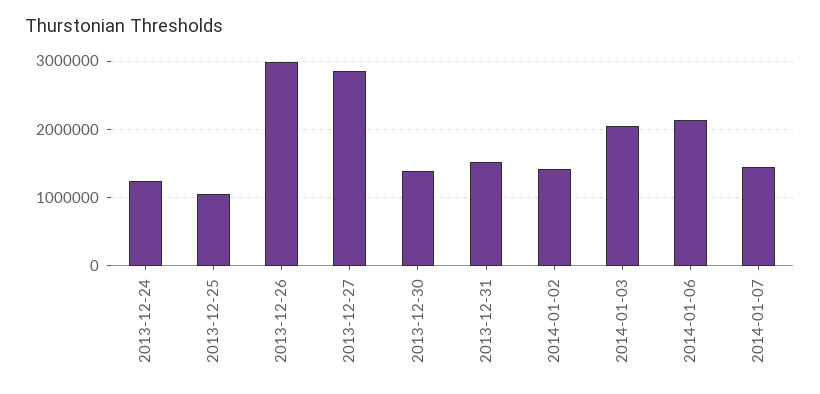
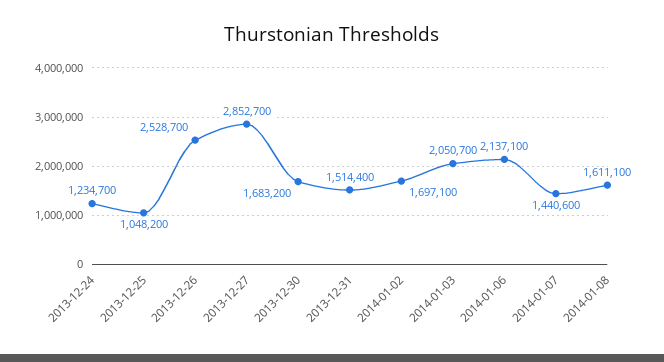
2013-12-26: 3000000 -> 2528700
2013-12-30: 1400000 -> 1683200
2014-01-02: 1400000 -> 1697100
2014-01-08: none -> 1611100

